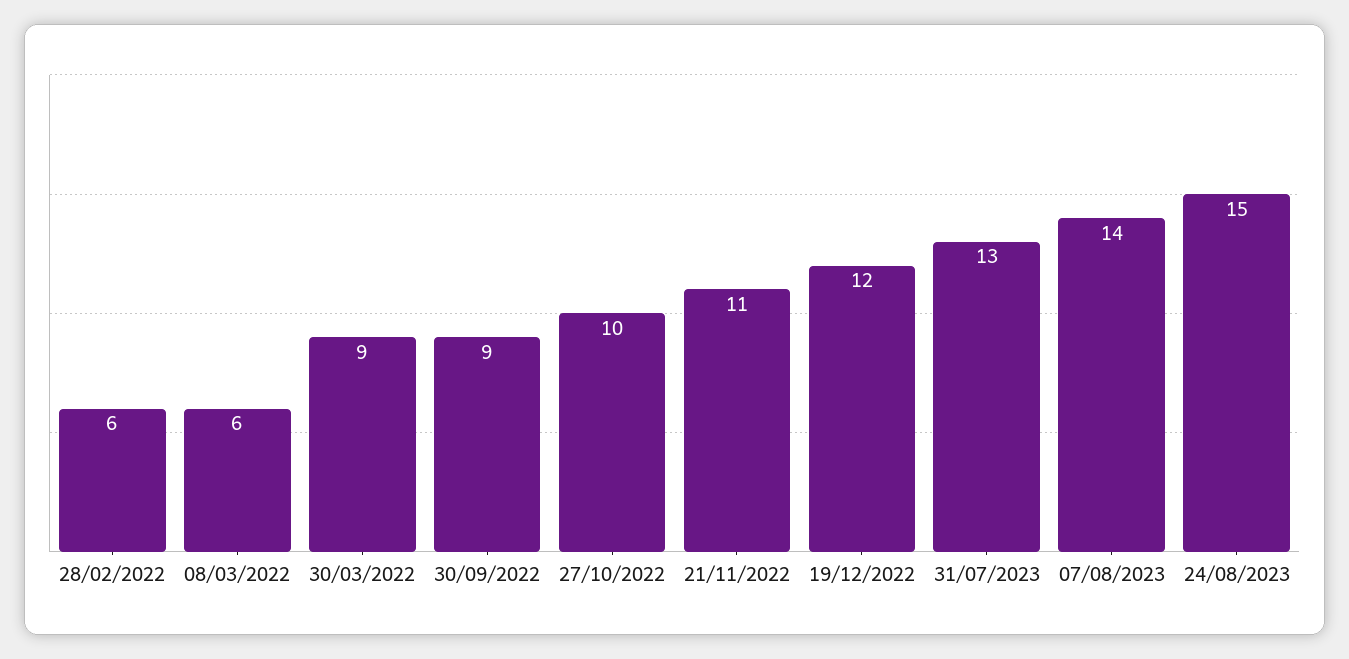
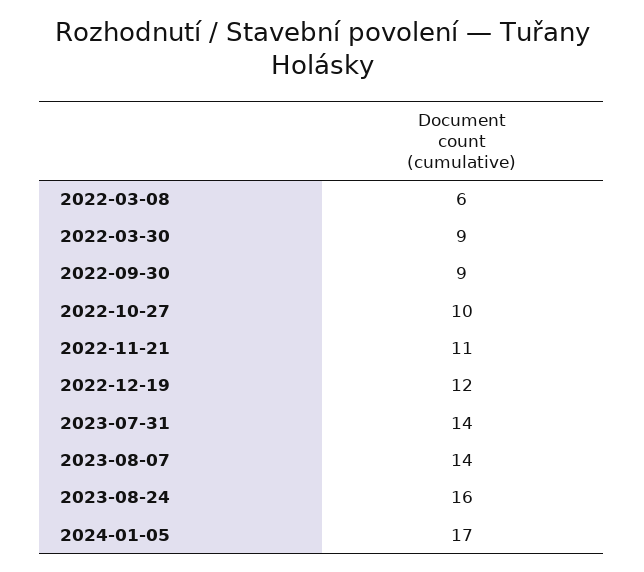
28/02/2022: 6 -> none
31/07/2023: 13 -> 14
24/08/2023: 15 -> 16
2024-01-05: none -> 17

